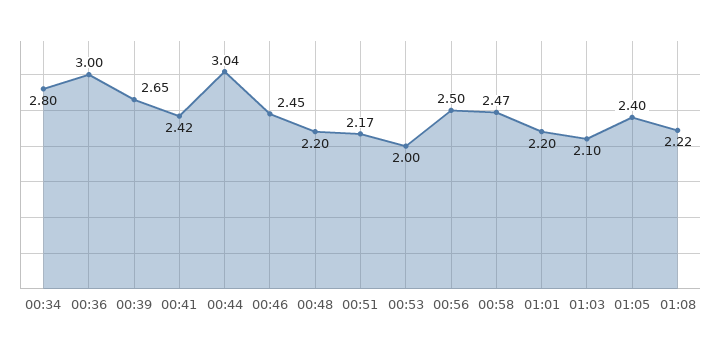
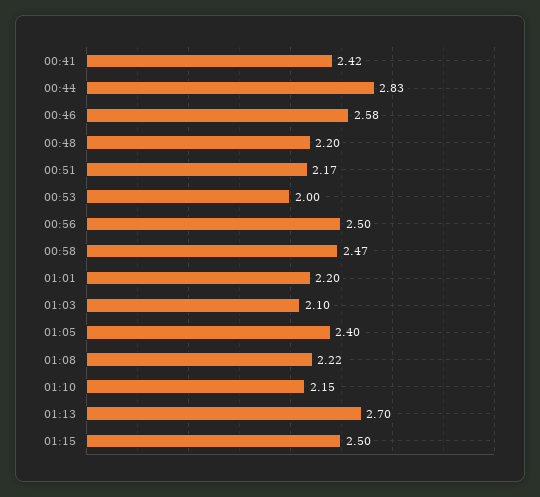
00:34: 2.8 -> none
00:36: 3 -> none
00:39: 2.65 -> none
00:44: 3.04 -> 2.83
00:46: 2.45 -> 2.58
01:10: none -> 2.15
01:13: none -> 2.7
01:15: none -> 2.5

